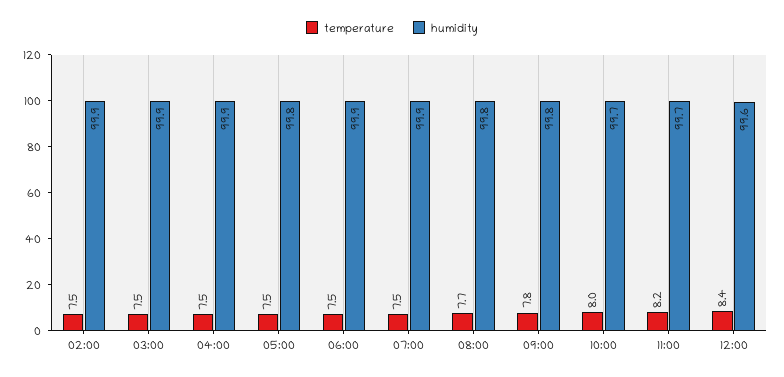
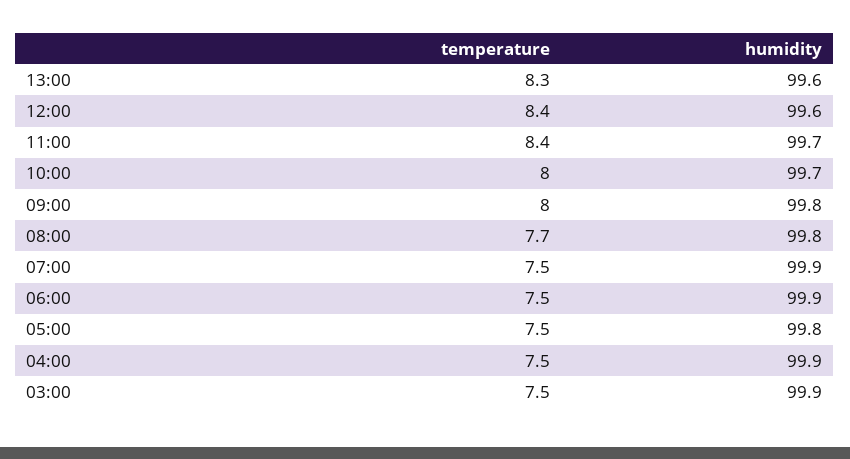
temperature, 02:00: 7.5 -> none
humidity, 02:00: 99.9 -> none
temperature, 09:00: 7.8 -> 8
temperature, 11:00: 8.2 -> 8.4
temperature, 13:00: none -> 8.3
humidity, 13:00: none -> 99.6

